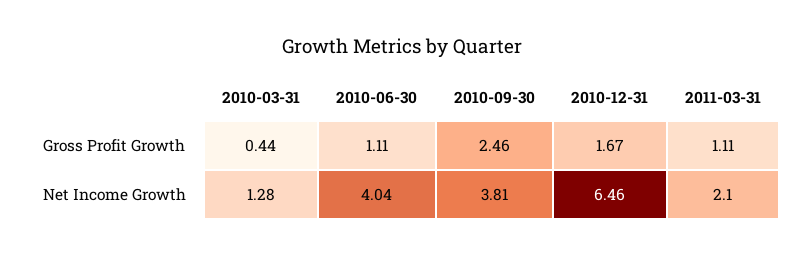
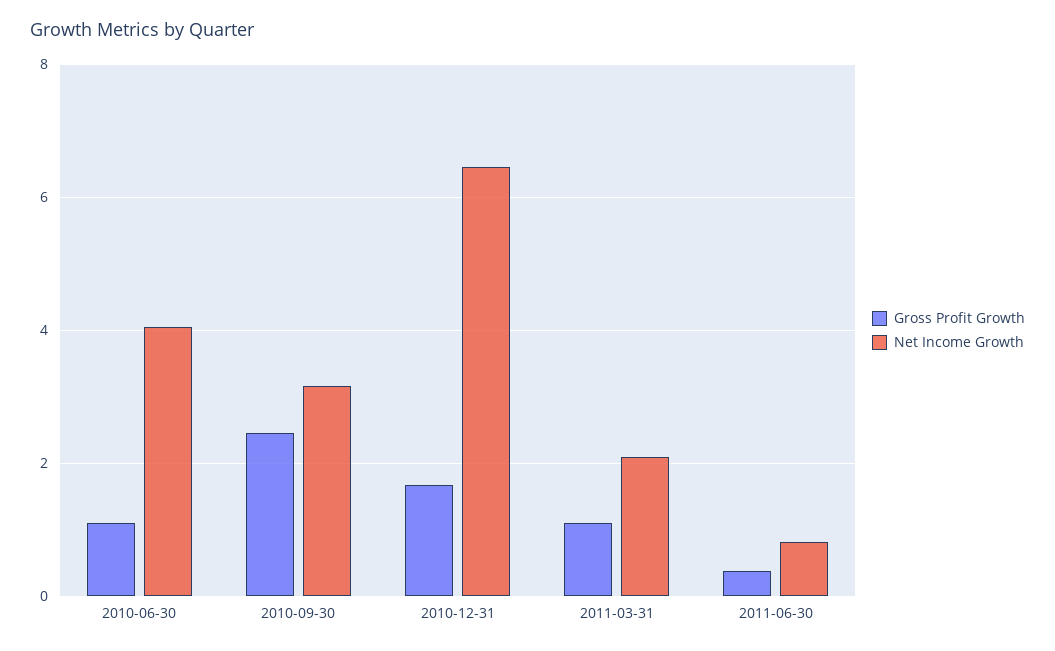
Gross Profit Growth, 2010-03-31: 0.44 -> none
Net Income Growth, 2010-03-31: 1.28 -> none
Net Income Growth, 2010-09-30: 3.81 -> 3.2
Gross Profit Growth, 2011-06-30: none -> 0.4
Net Income Growth, 2011-06-30: none -> 0.8

